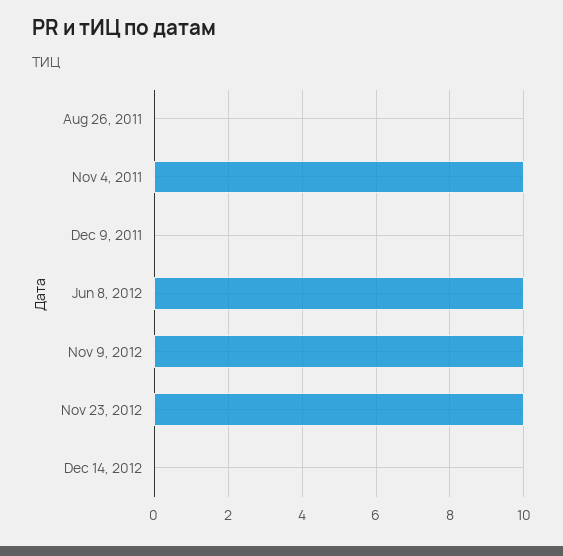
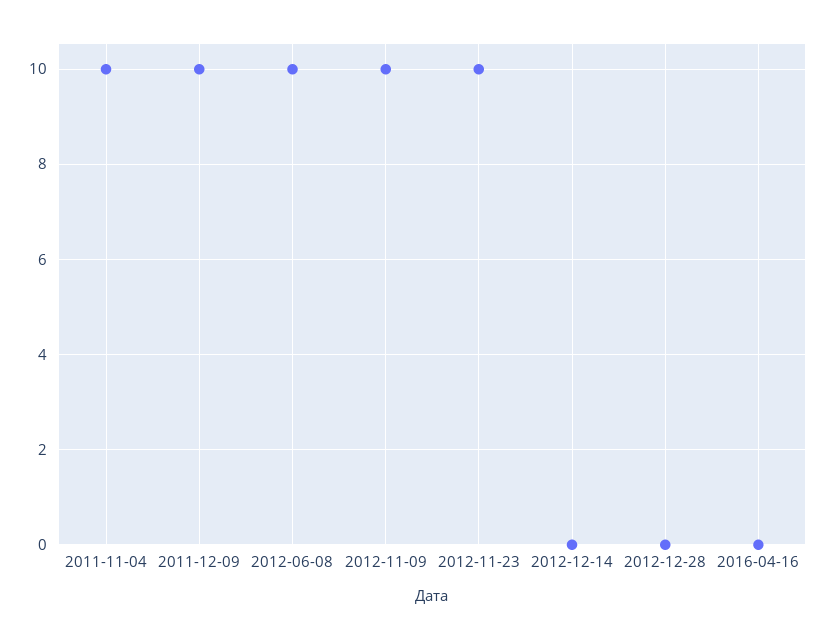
Aug 26, 2011: 0 -> none
Dec 9, 2011: 0 -> 10
2012-12-28: none -> 0
2016-04-16: none -> 0

